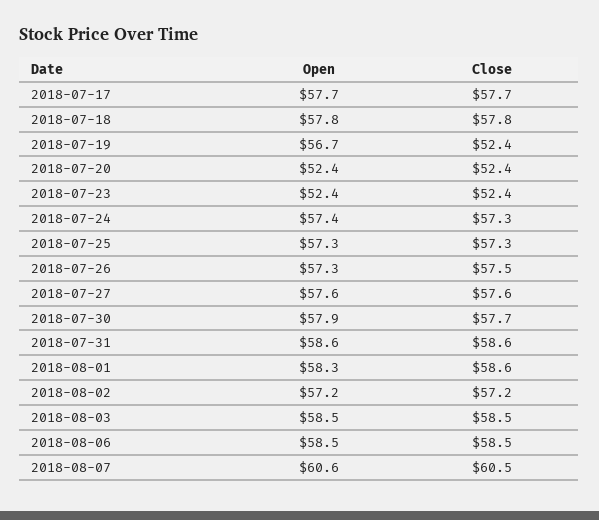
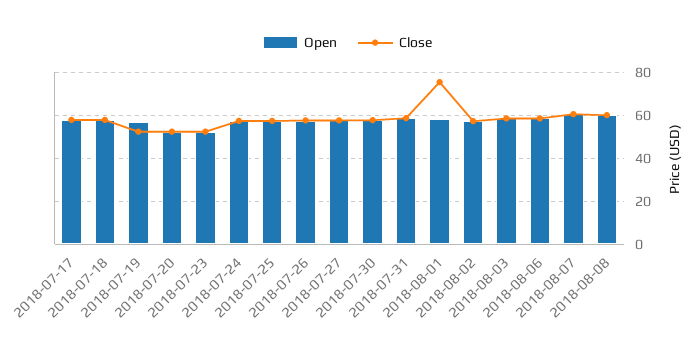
Close, 2018-08-01: 58.6 -> 75
Open, 2018-08-08: none -> 60
Close, 2018-08-08: none -> 60

